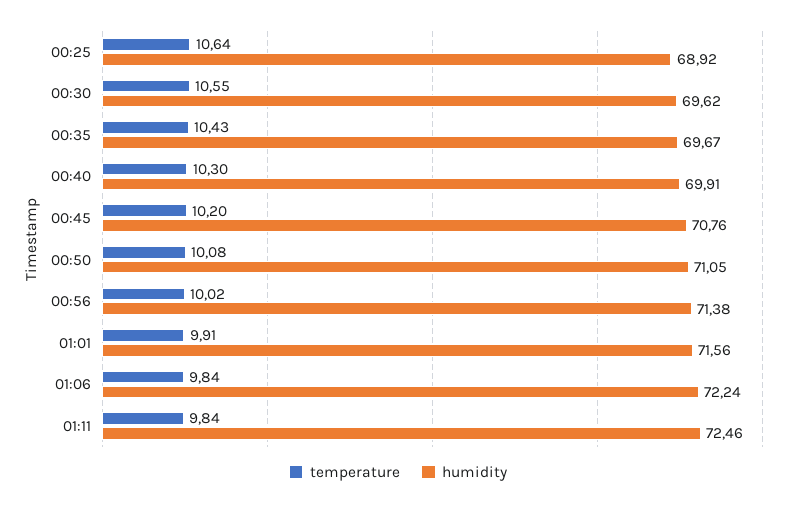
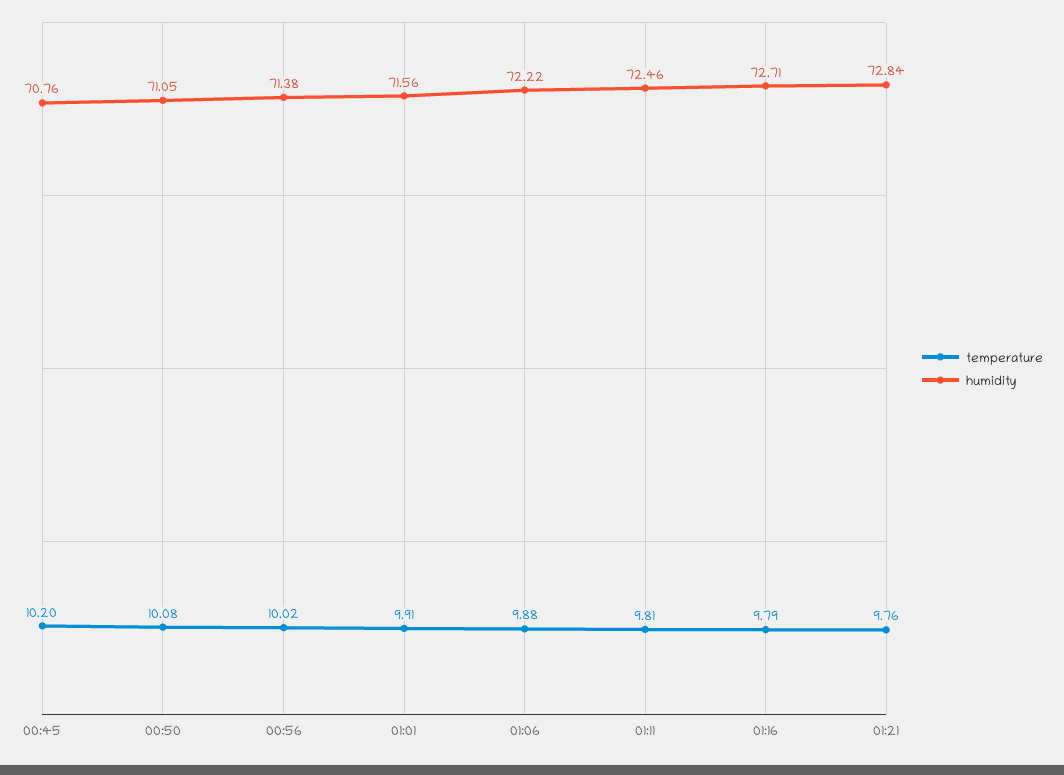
temperature, 00:25: 10.64 -> none
humidity, 00:25: 68.92 -> none
temperature, 00:30: 10.55 -> none
humidity, 00:30: 69.62 -> none
temperature, 00:35: 10.43 -> none
humidity, 00:35: 69.67 -> none
temperature, 00:40: 10.3 -> none
humidity, 00:40: 69.91 -> none
temperature, 01:06: 9.84 -> 9.88
humidity, 01:06: 72.24 -> 72.22
temperature, 01:11: 9.84 -> 9.81
temperature, 01:16: none -> 9.79
humidity, 01:16: none -> 72.71
temperature, 01:21: none -> 9.76
humidity, 01:21: none -> 72.84

